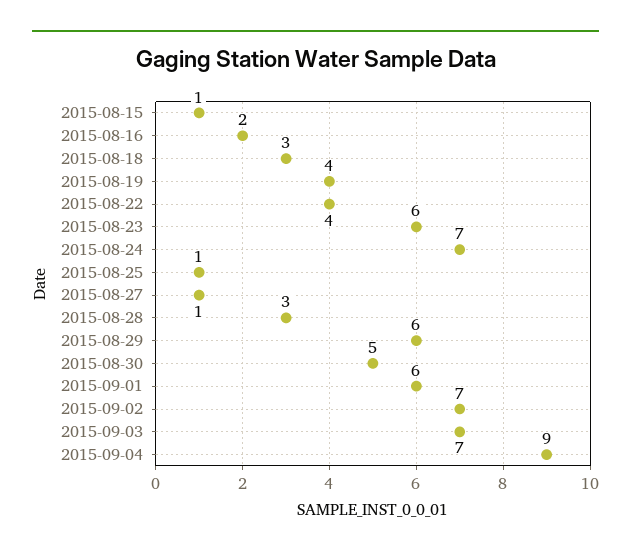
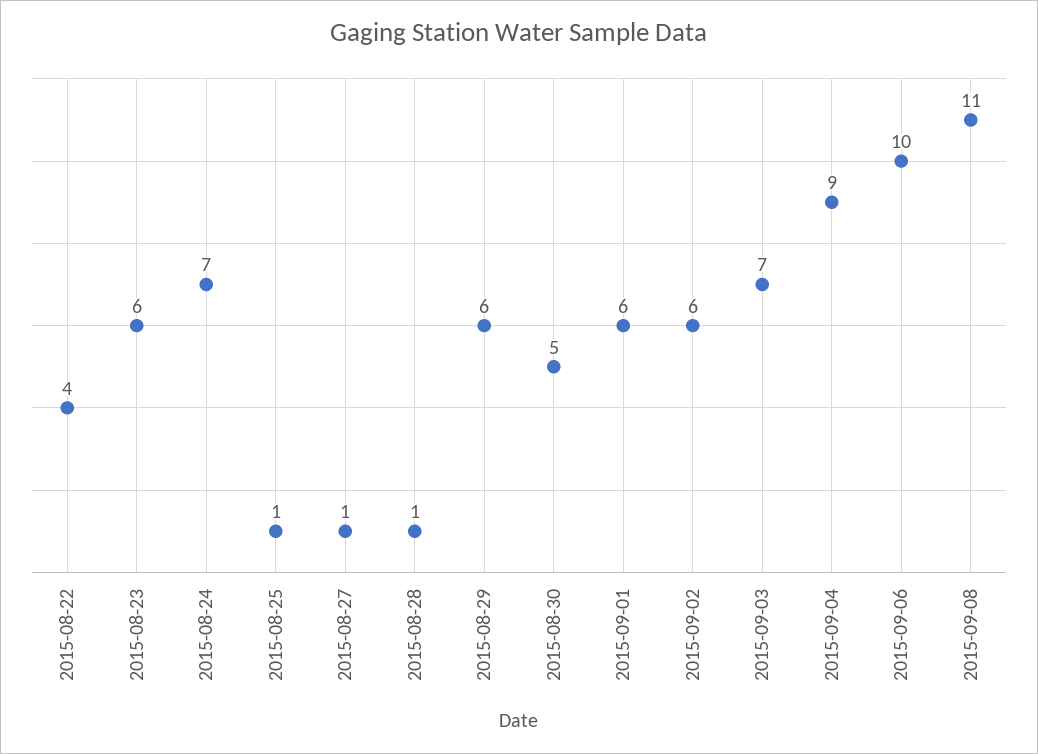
2015-08-15: 1 -> none
2015-08-16: 2 -> none
2015-08-18: 3 -> none
2015-08-19: 4 -> none
2015-08-28: 3 -> 1
2015-09-02: 7 -> 6
2015-09-06: none -> 10
2015-09-08: none -> 11

